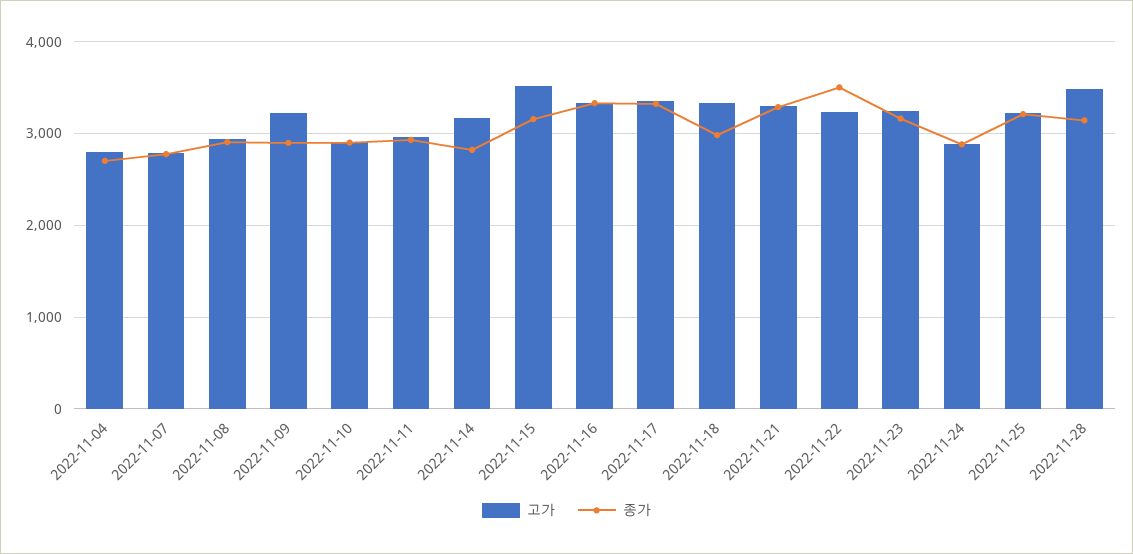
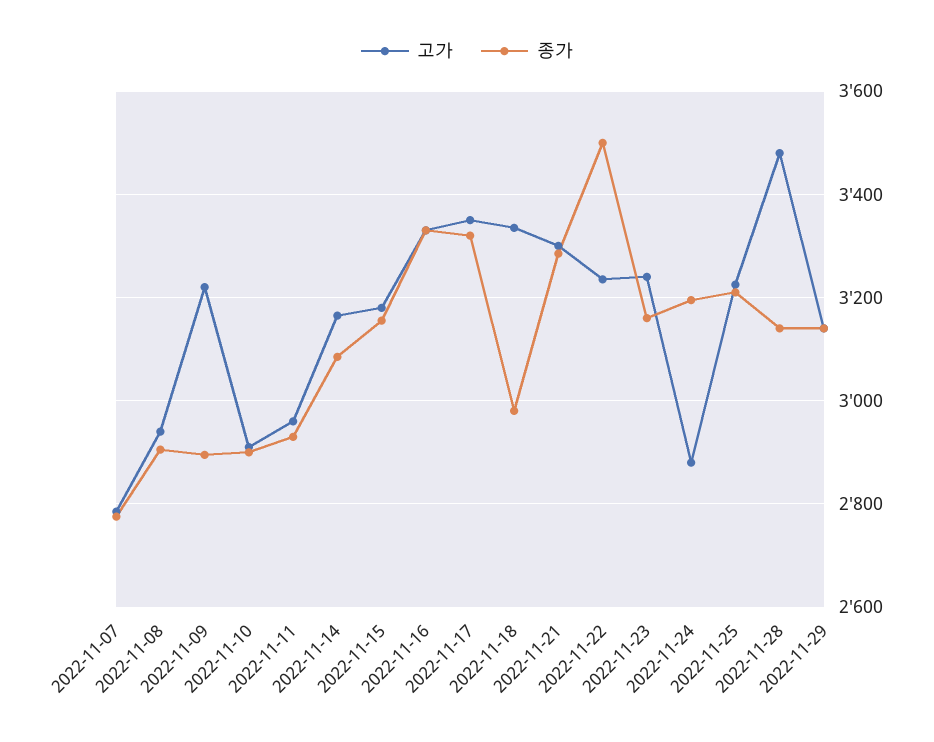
고가, 2022-11-04: 2800 -> none
종가, 2022-11-04: 2700 -> none
종가, 2022-11-14: 2800 -> 3080
고가, 2022-11-15: 3500 -> 3180
종가, 2022-11-24: 2900 -> 3200
고가, 2022-11-29: none -> 3140
종가, 2022-11-29: none -> 3140

